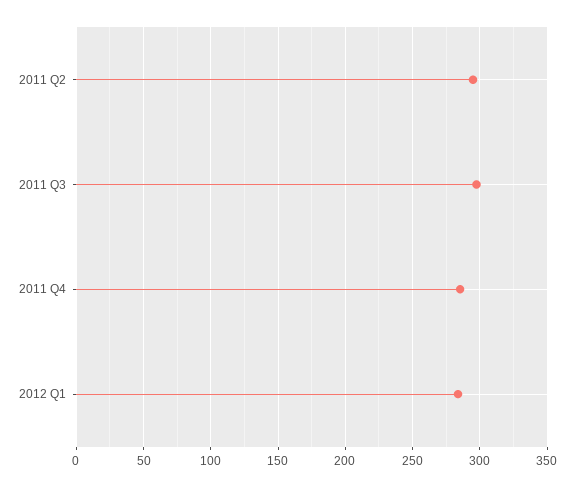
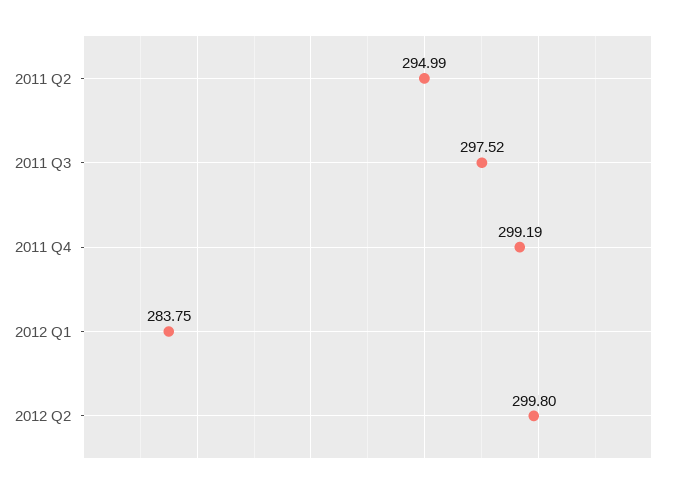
2011 Q4: 285 -> 299.19
2012 Q2: none -> 299.8

